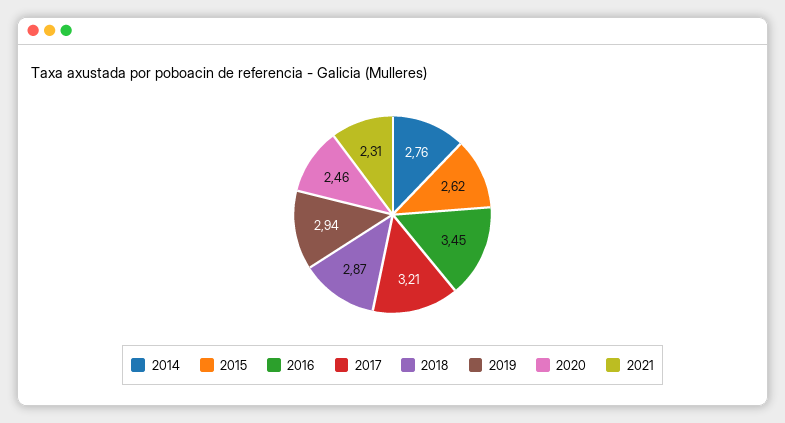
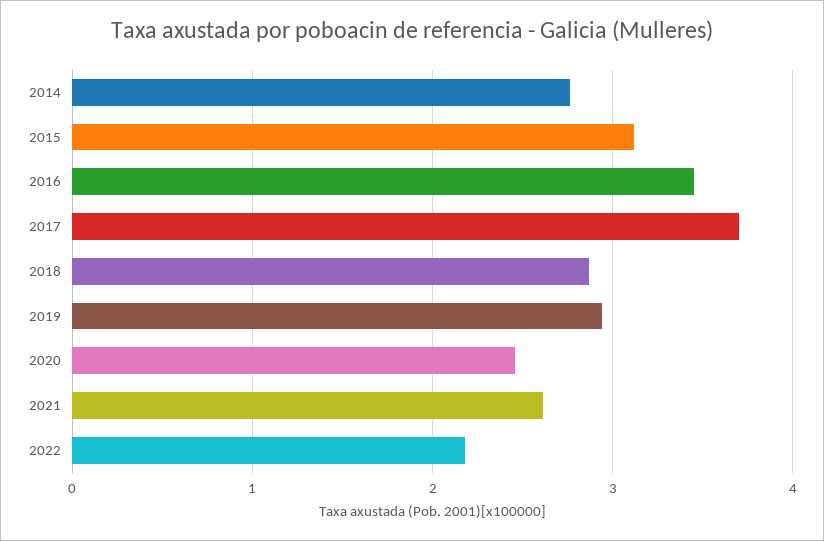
2015: 2.62 -> 3.1
2017: 3.21 -> 3.7
2021: 2.31 -> 2.6
2022: none -> 2.2

